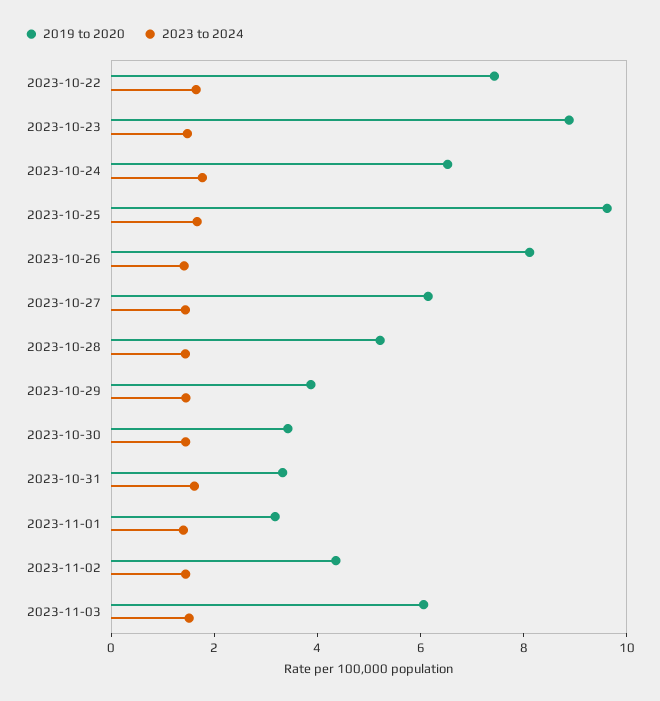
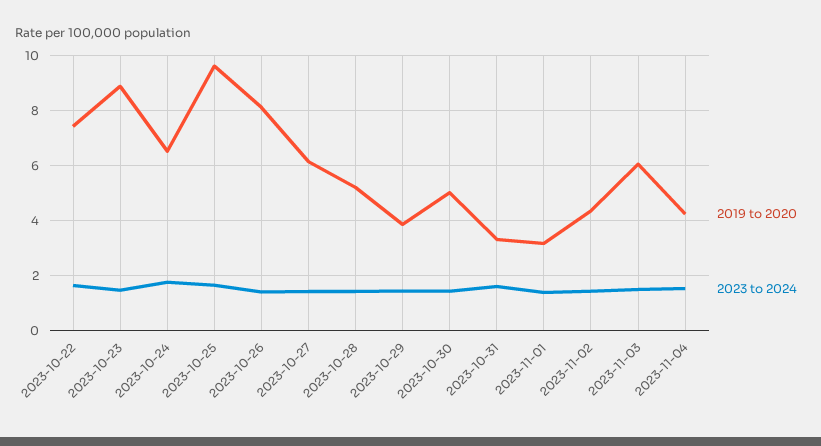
2019 to 2020, 2023-10-30: 3.5 -> 5
2019 to 2020, 2023-11-04: none -> 4.25
2023 to 2024, 2023-11-04: none -> 1.5

